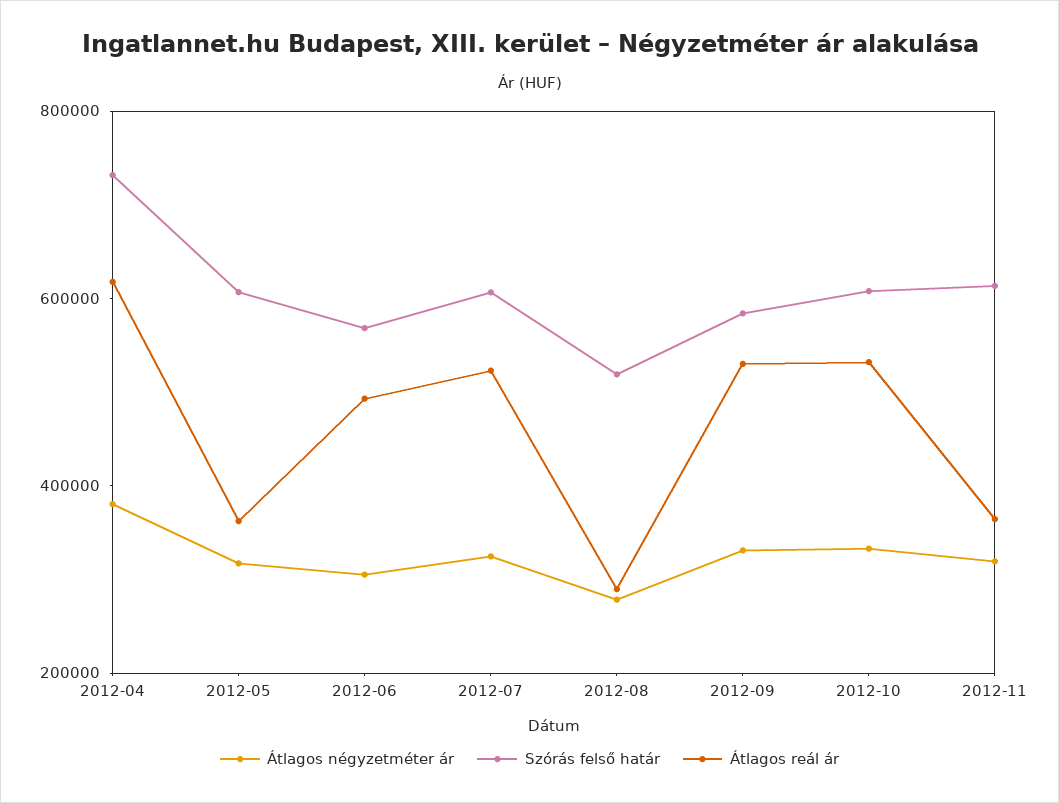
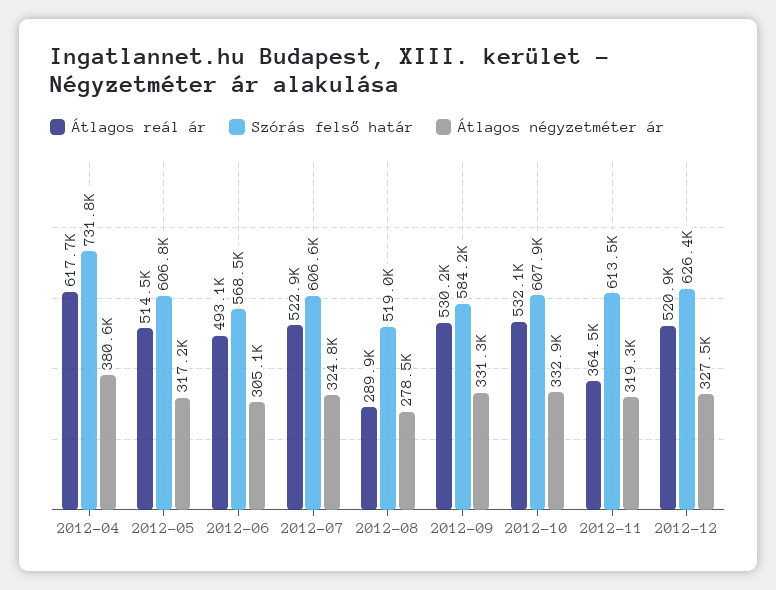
Átlagos reál ár, 2012-05: 350000 -> 514500
Átlagos reál ár, 2012-12: none -> 520900
Szórás felső határ, 2012-12: none -> 626400
Átlagos négyzetméter ár, 2012-12: none -> 327500

